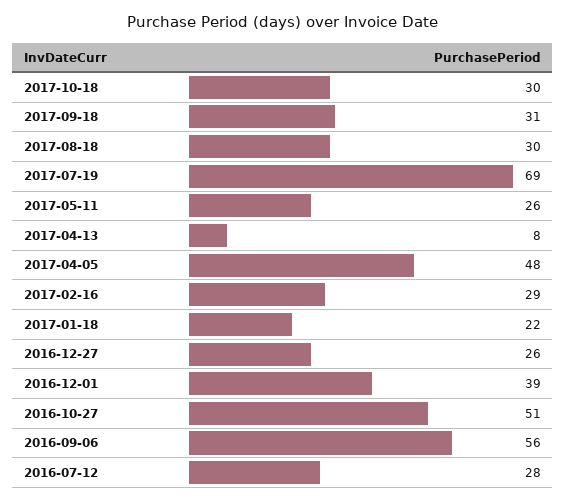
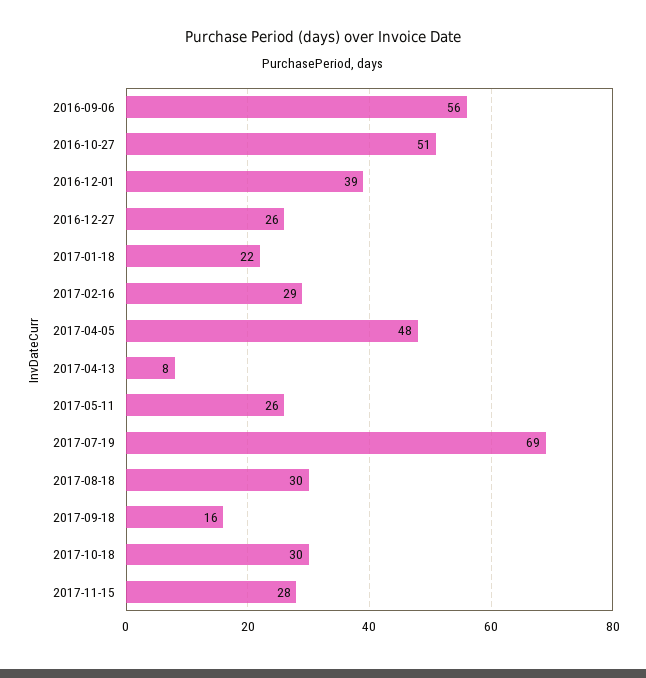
2017-09-18: 31 -> 16
2016-07-12: 28 -> none
2017-11-15: none -> 28

